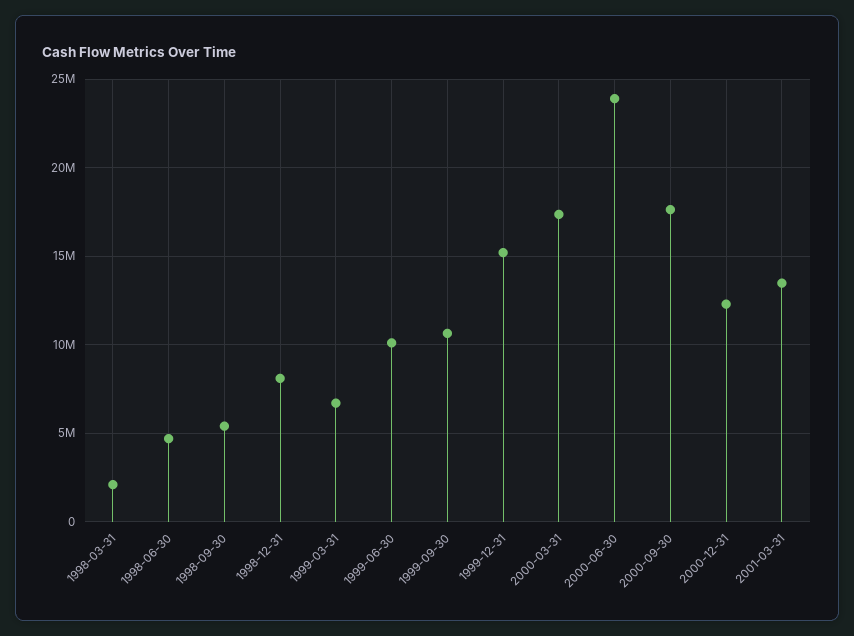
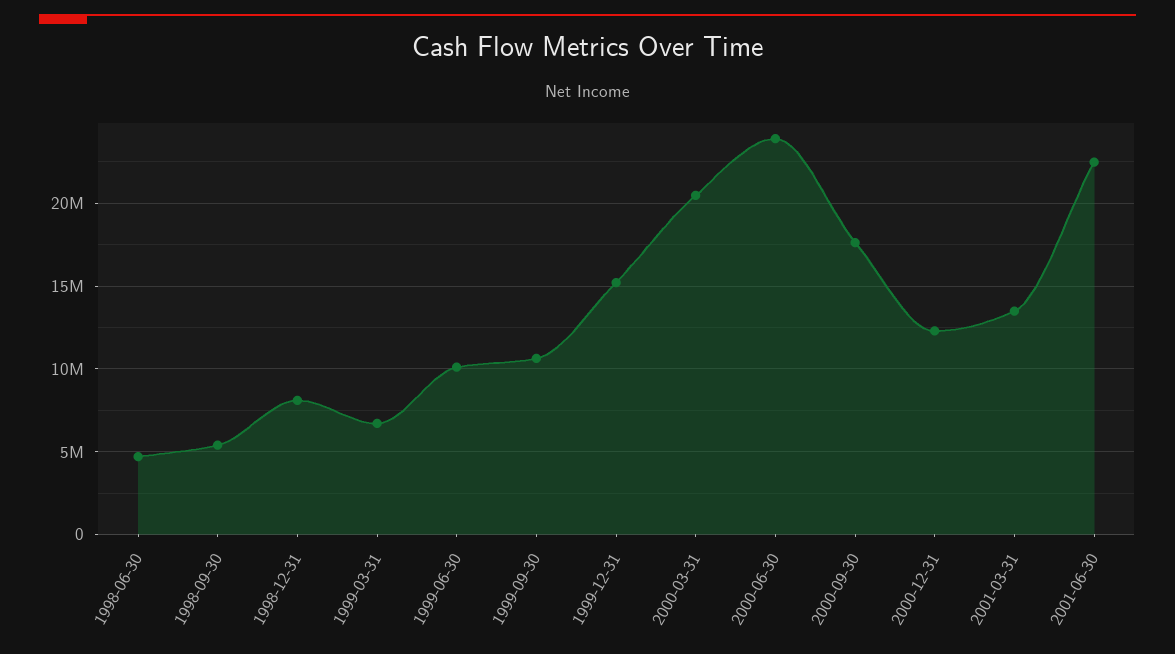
1998-03-31: 2000000 -> none
2000-03-31: 17500000 -> 20500000
2001-06-30: none -> 22500000

